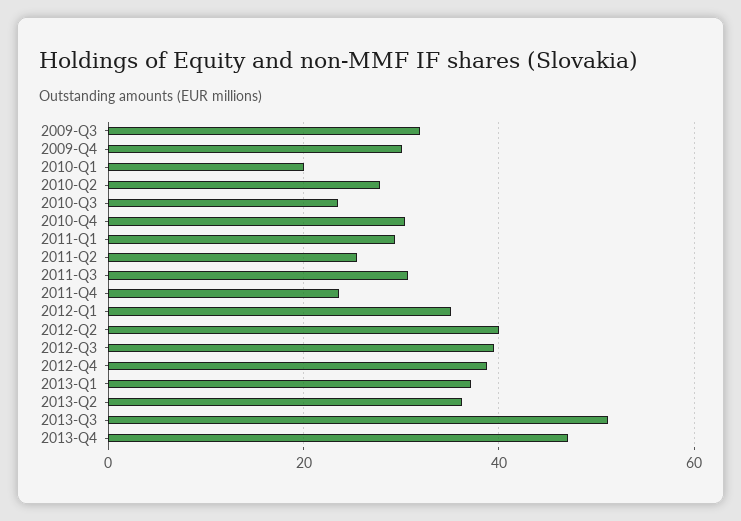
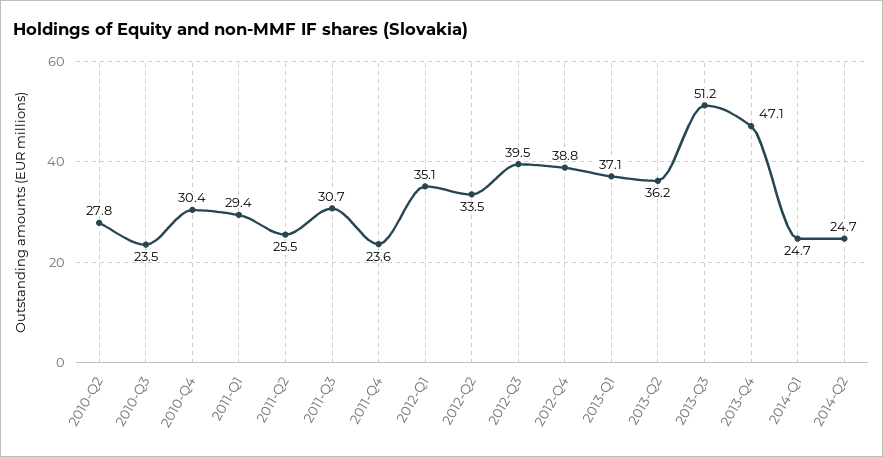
2009-Q3: 32 -> none
2009-Q4: 30 -> none
2010-Q1: 20 -> none
2012-Q2: 40 -> 33.5
2014-Q1: none -> 24.7
2014-Q2: none -> 24.7

